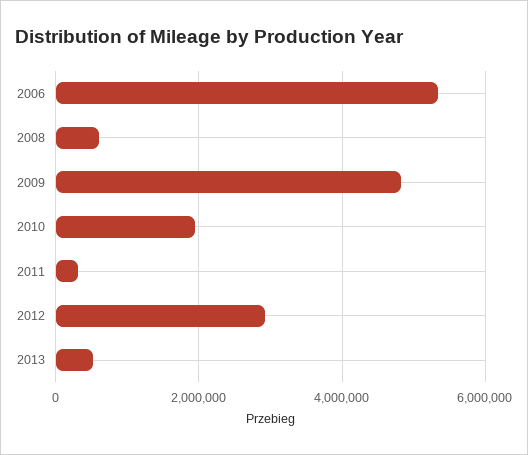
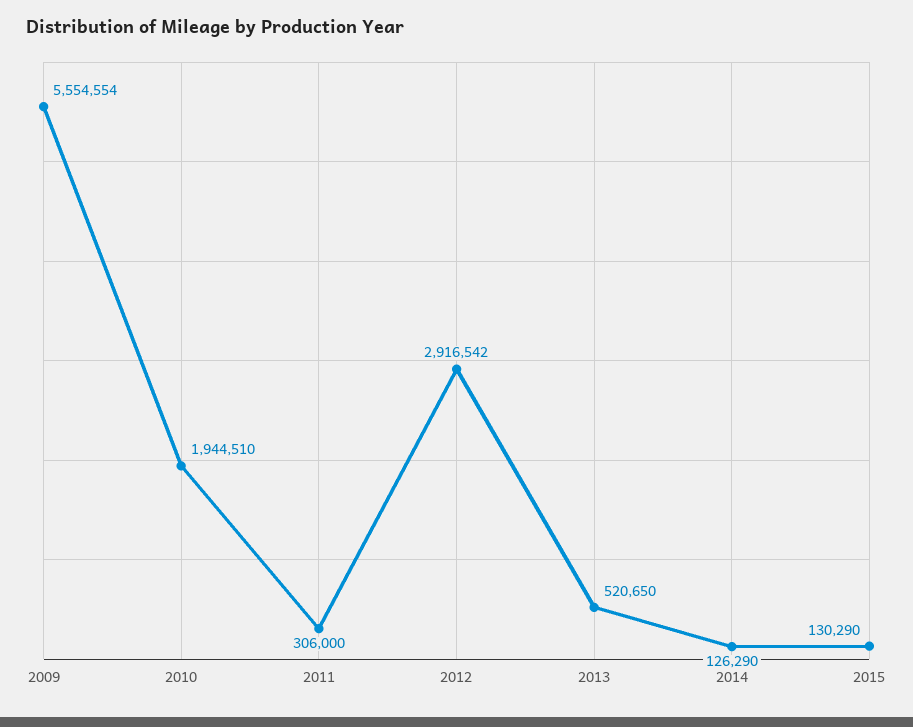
2006: 5400000 -> none
2008: 600000 -> none
2009: 4800000 -> 5554554
2014: none -> 126290
2015: none -> 130290

